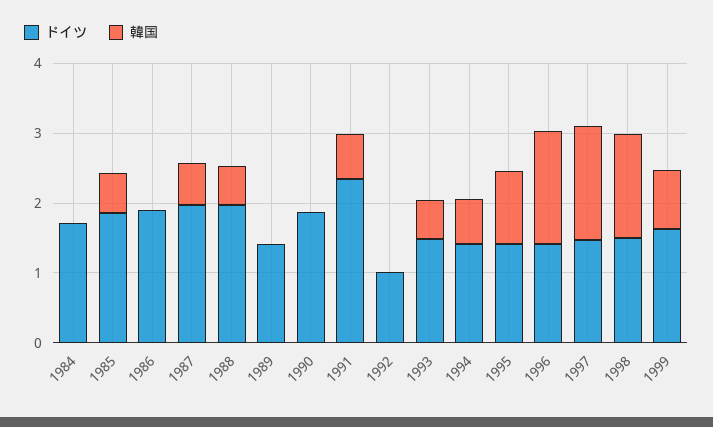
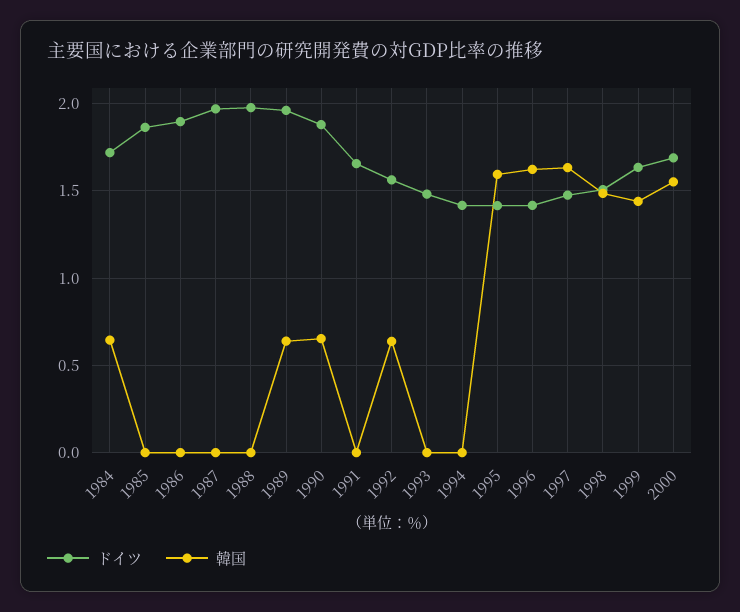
韓国, 1984: 0 -> 0.65
韓国, 1985: 0.6 -> 0
韓国, 1987: 0.6 -> 0
韓国, 1988: 0.6 -> 0
ドイツ, 1989: 1.4 -> 1.95
韓国, 1989: 0 -> 0.65
韓国, 1990: 0 -> 0.65
ドイツ, 1991: 2.4 -> 1.65
韓国, 1991: 0.6 -> 0
ドイツ, 1992: 1 -> 1.55
韓国, 1992: 0 -> 0.65
韓国, 1993: 0.6 -> 0
韓国, 1994: 0.6 -> 0
韓国, 1995: 1 -> 1.6
韓国, 1999: 0.8 -> 1.45
ドイツ, 2000: none -> 1.7
韓国, 2000: none -> 1.55

